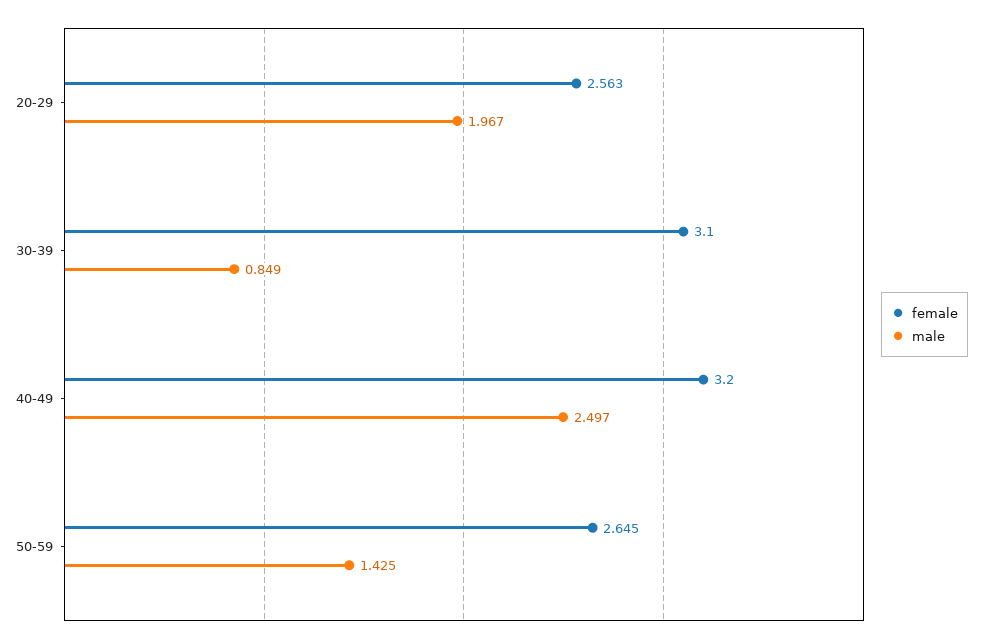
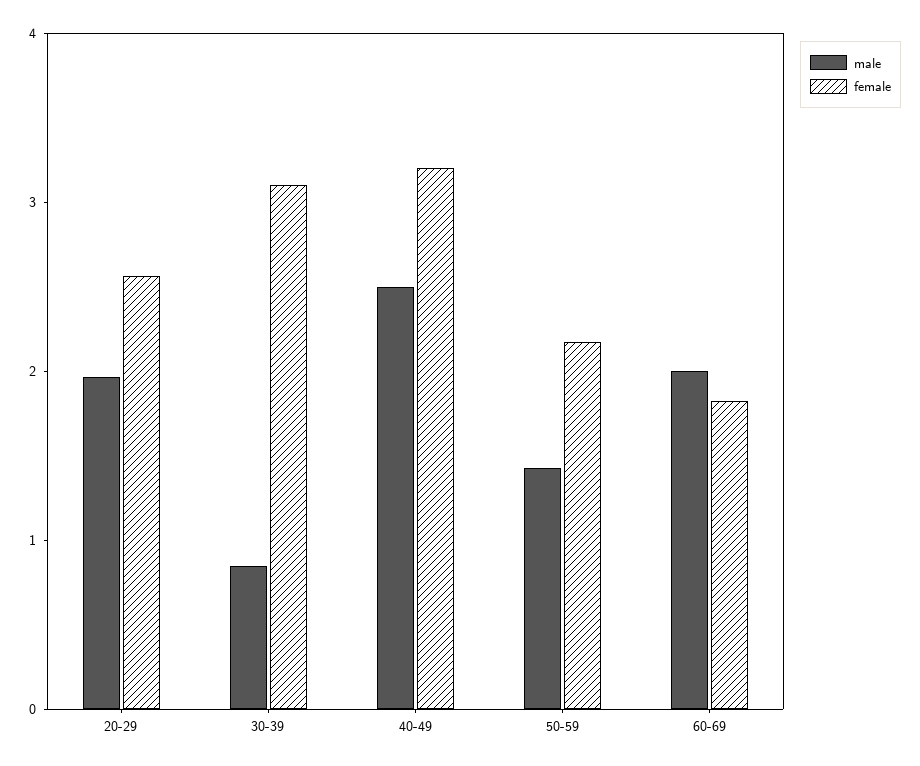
female, 50-59: 2.645 -> 2.2
male, 60-69: none -> 2
female, 60-69: none -> 1.8

